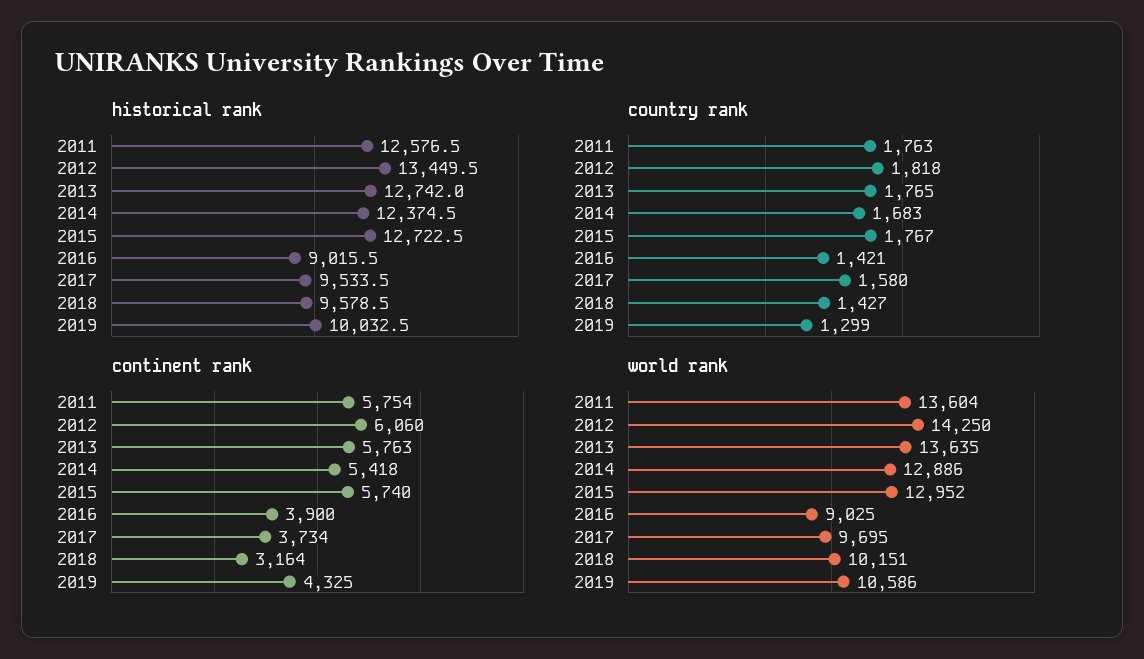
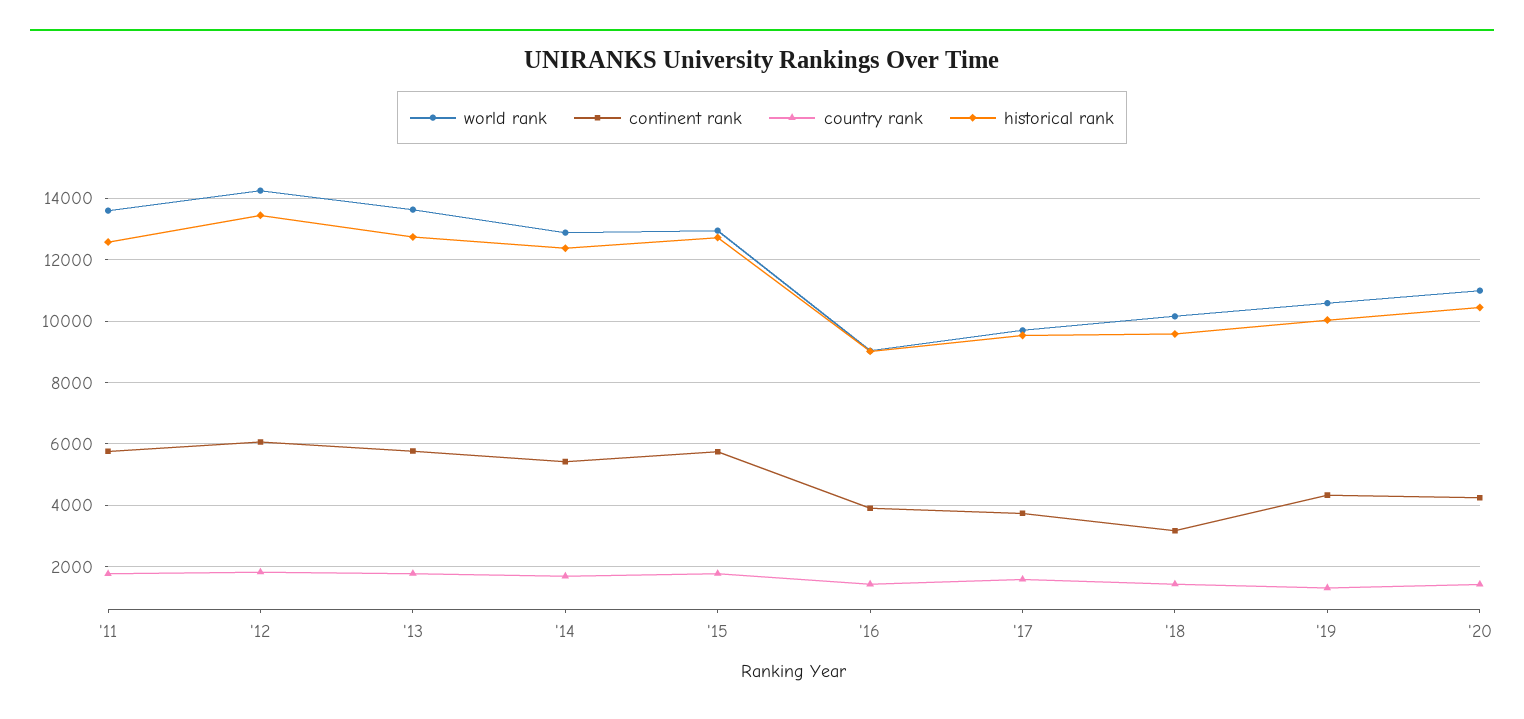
world rank, '20: none -> 11000
continent rank, '20: none -> 4200
country rank, '20: none -> 1400
historical rank, '20: none -> 10400

